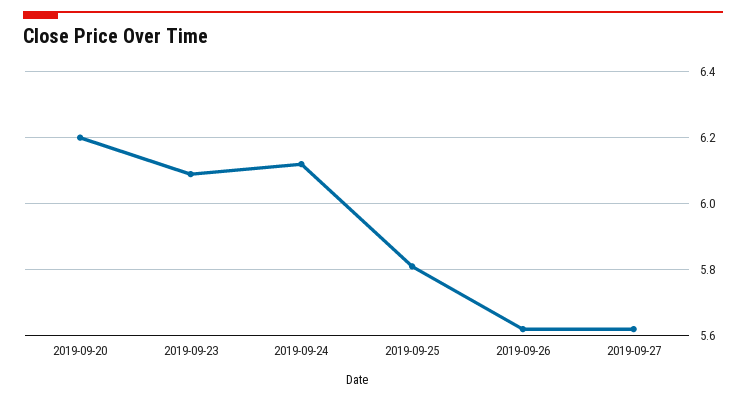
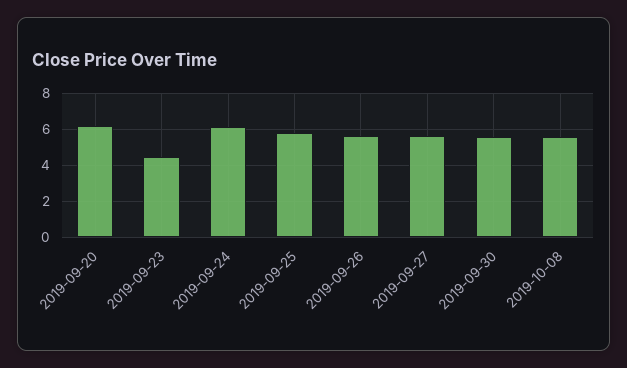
2019-09-23: 6.1 -> 4.5
2019-09-30: none -> 5.5
2019-10-08: none -> 5.5

